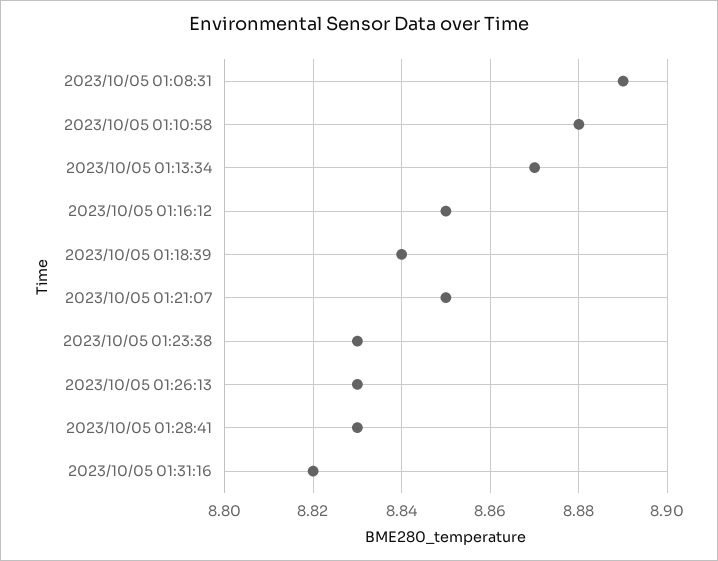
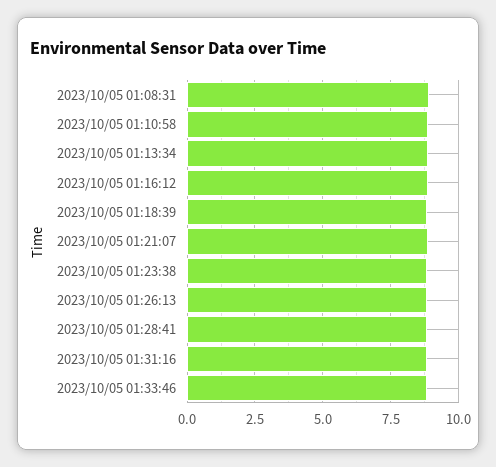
2023/10/05 01:33:46: none -> 8.75

